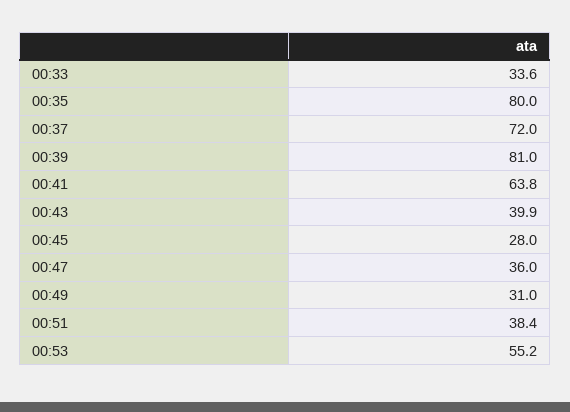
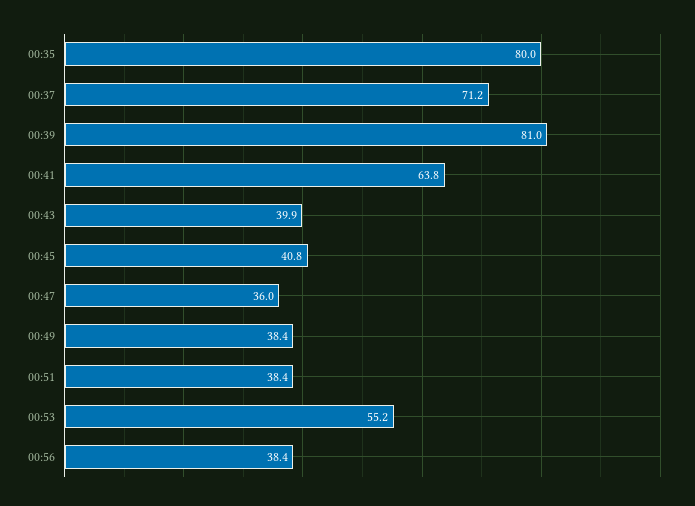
00:33: 33.6 -> none
00:37: 72 -> 71.2
00:45: 28 -> 40.8
00:49: 31 -> 38.4
00:56: none -> 38.4

